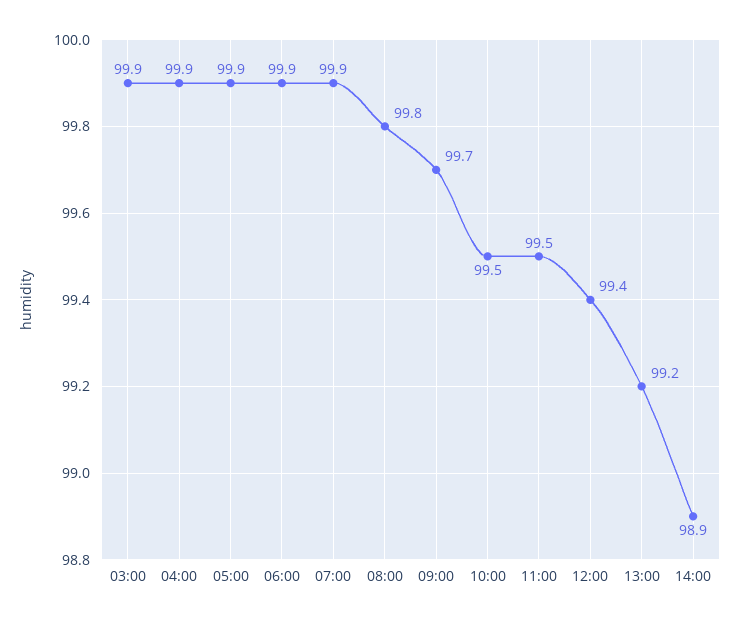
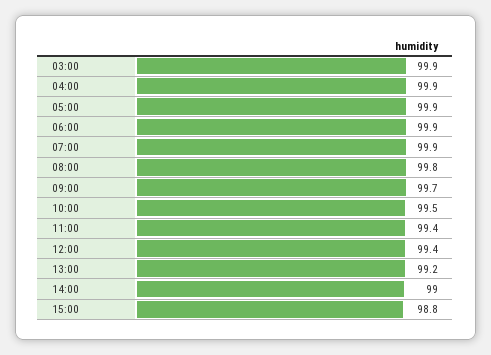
11:00: 99.5 -> 99.4
14:00: 98.9 -> 99
15:00: none -> 98.8

